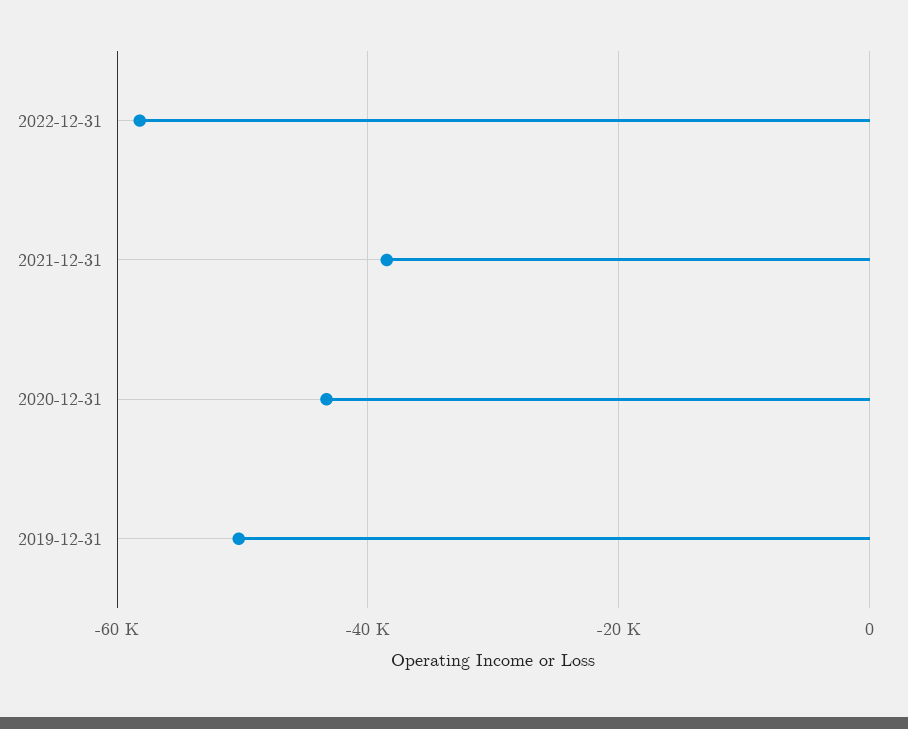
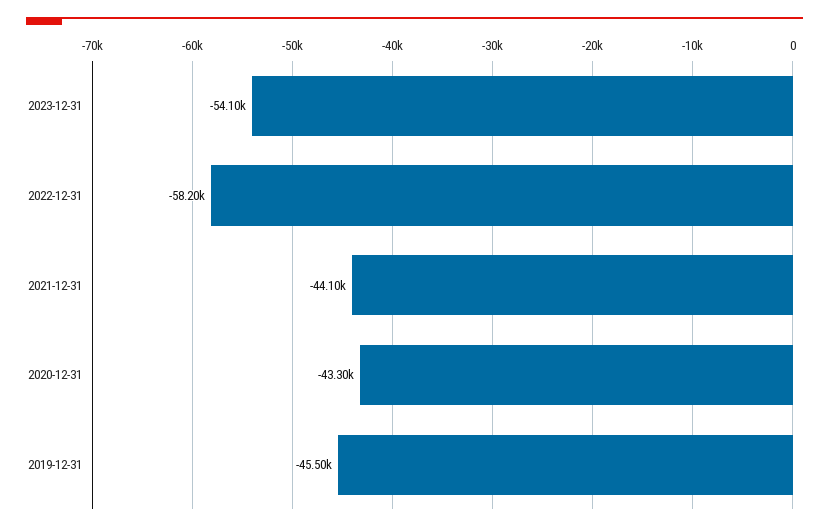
2021-12-31: -38000 -> -44100
2019-12-31: -50000 -> -45500
2023-12-31: none -> -54100

